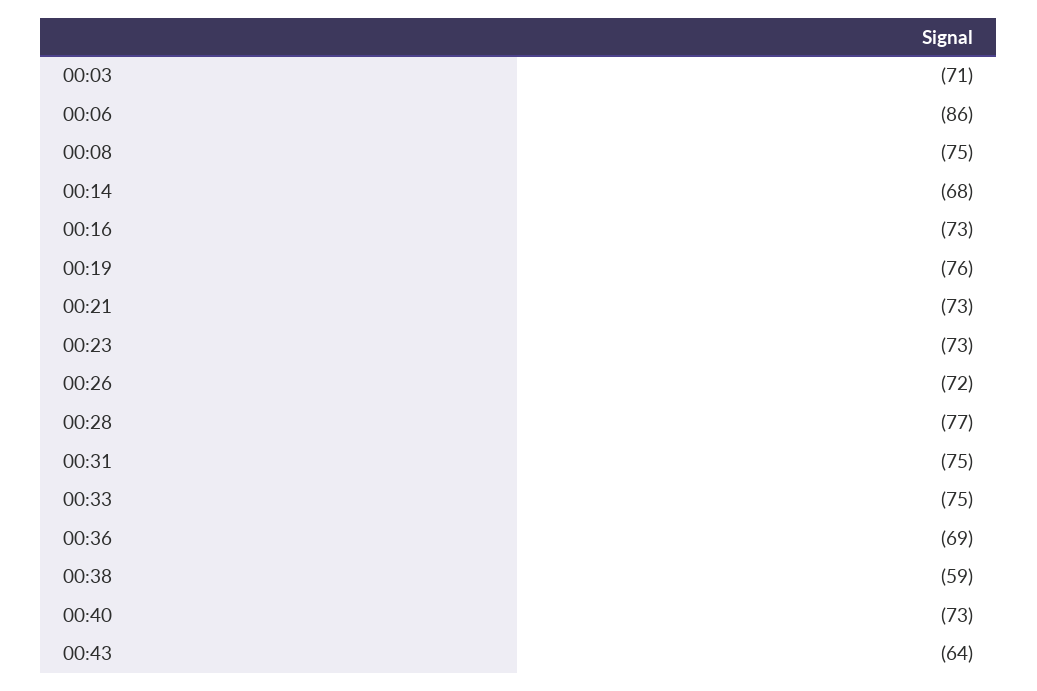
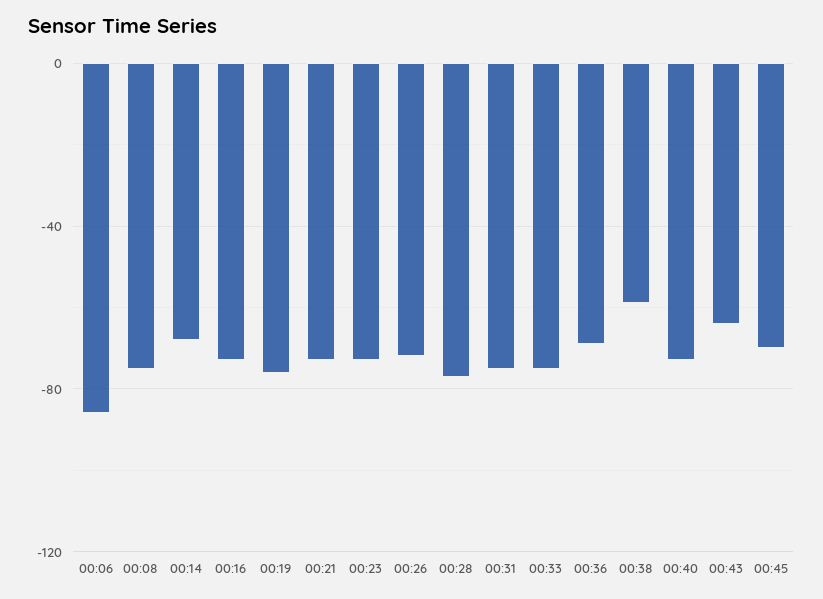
00:03: -71 -> none
00:45: none -> -70

